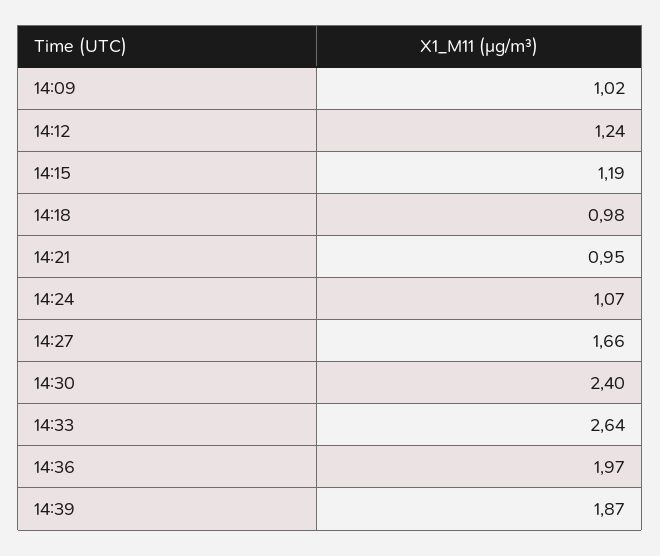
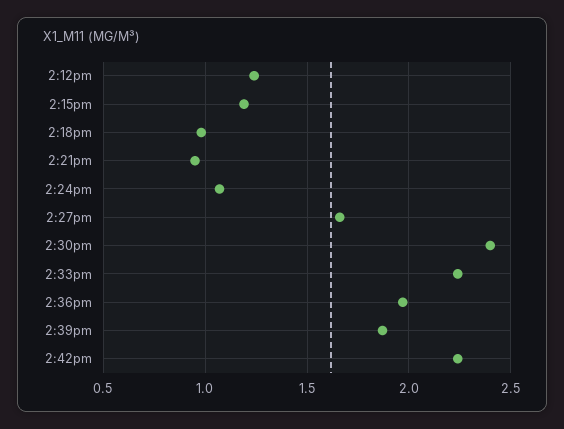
14:09: 1.02 -> none
14:33: 2.64 -> 2.25
2:42pm: none -> 2.25

